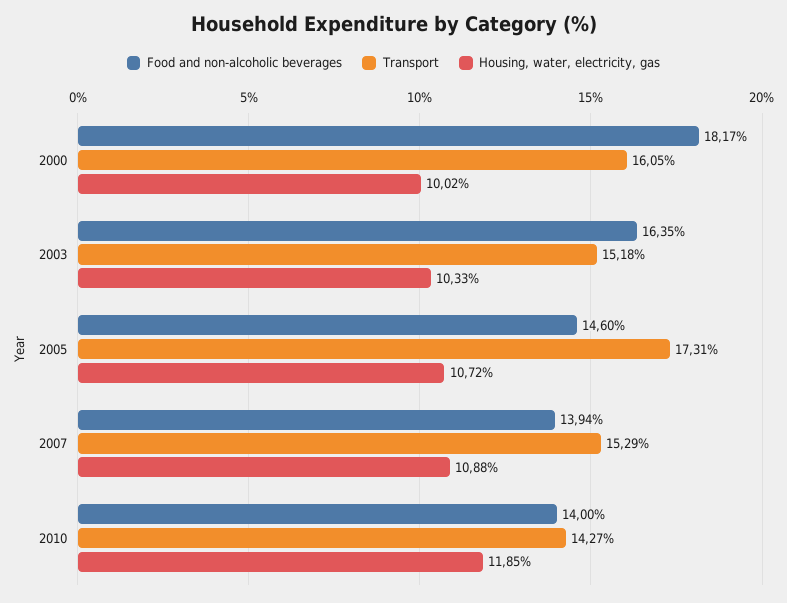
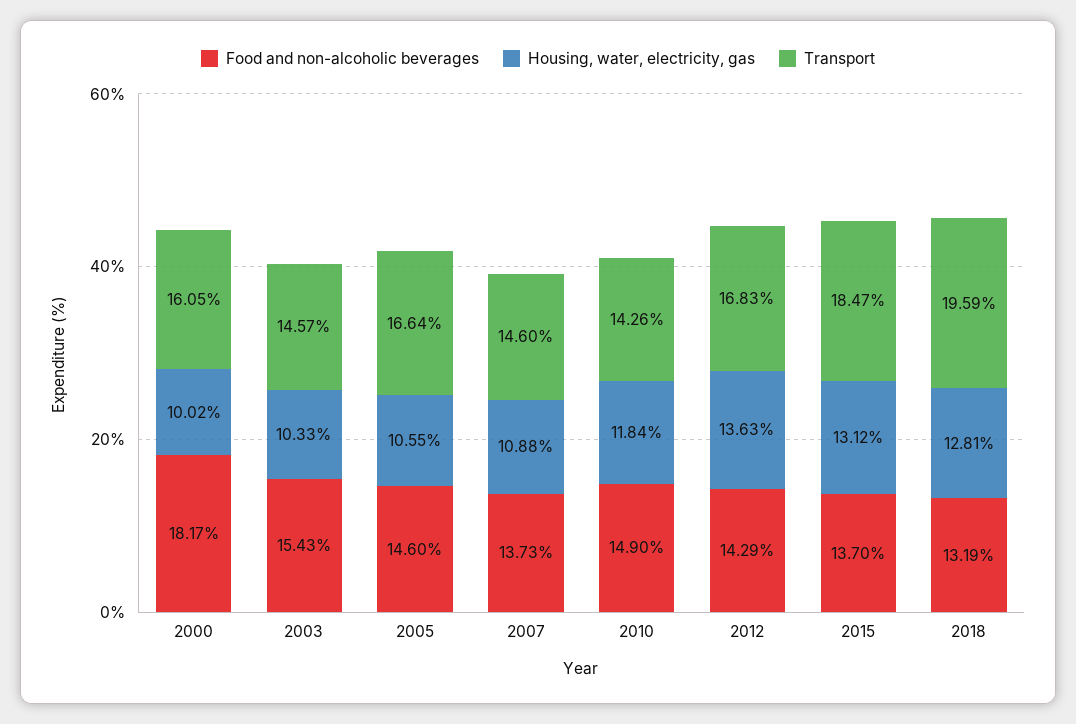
Food and non-alcoholic beverages, 2003: 16.35 -> 15.43
Transport, 2003: 15.18 -> 14.57
Transport, 2005: 17.31 -> 16.64
Housing, water, electricity, gas, 2005: 10.72 -> 10.55
Food and non-alcoholic beverages, 2007: 13.94 -> 13.73
Transport, 2007: 15.29 -> 14.6
Food and non-alcoholic beverages, 2010: 14 -> 14.9
Transport, 2010: 14.27 -> 14.26
Housing, water, electricity, gas, 2010: 11.85 -> 11.84
Food and non-alcoholic beverages, 2012: none -> 14.29
Housing, water, electricity, gas, 2012: none -> 13.63
Transport, 2012: none -> 16.83
Food and non-alcoholic beverages, 2015: none -> 13.7
Housing, water, electricity, gas, 2015: none -> 13.12
Transport, 2015: none -> 18.47
Food and non-alcoholic beverages, 2018: none -> 13.19
Housing, water, electricity, gas, 2018: none -> 12.81
Transport, 2018: none -> 19.59

